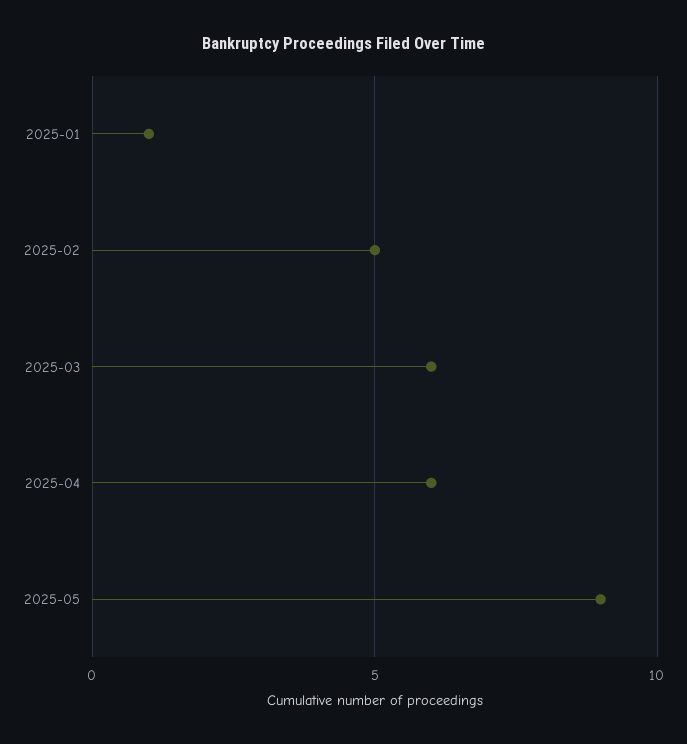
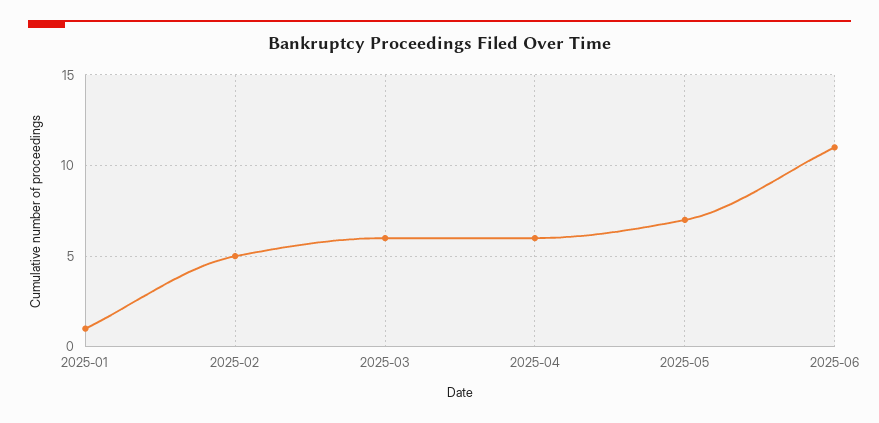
2025-05: 9 -> 7
2025-06: none -> 11

